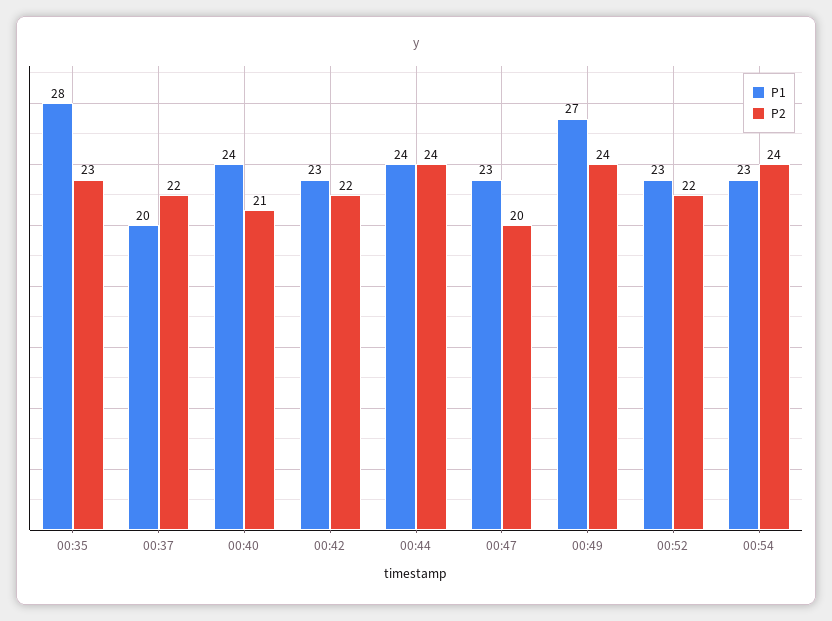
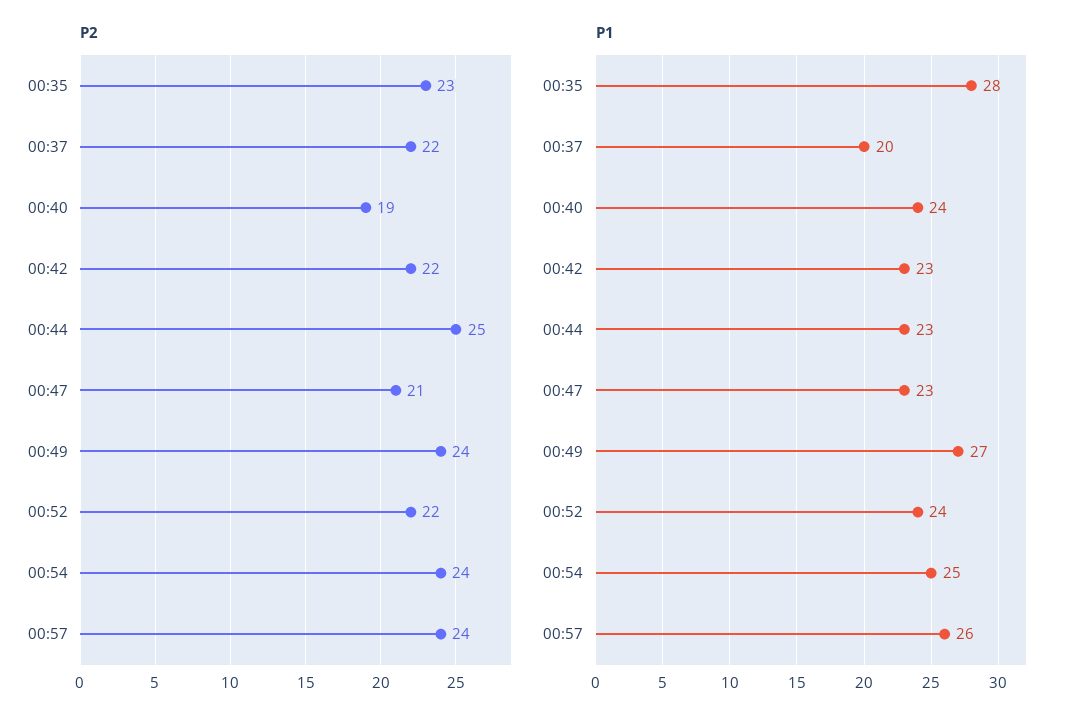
P2, 00:40: 21 -> 19
P1, 00:44: 24 -> 23
P2, 00:44: 24 -> 25
P2, 00:47: 20 -> 21
P1, 00:52: 23 -> 24
P1, 00:54: 23 -> 25
P2, 00:57: none -> 24
P1, 00:57: none -> 26

